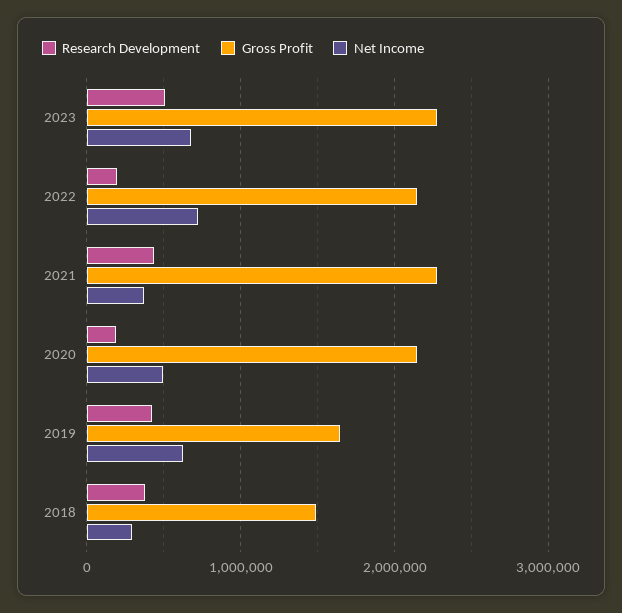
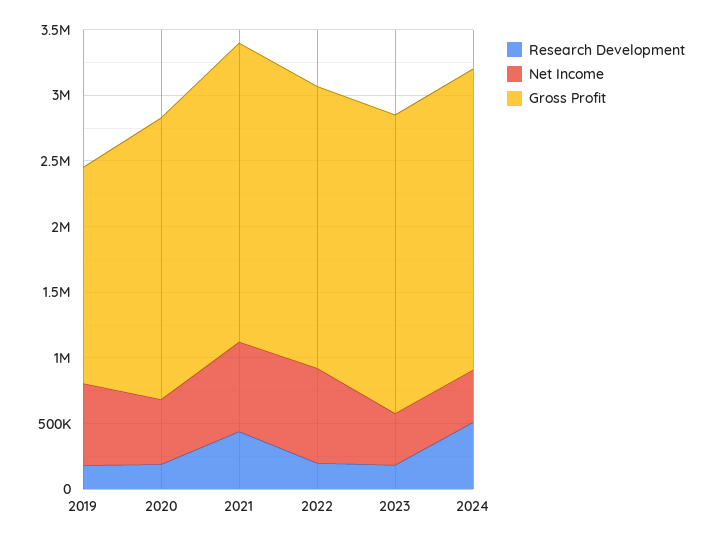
Research Development, 2023: 500000 -> 200000
Net Income, 2023: 700000 -> 400000
Net Income, 2021: 400000 -> 700000
Research Development, 2019: 400000 -> 200000
Research Development, 2018: 400000 -> none
Gross Profit, 2018: 1500000 -> none
Net Income, 2018: 300000 -> none
Research Development, 2024: none -> 500000
Net Income, 2024: none -> 400000
Gross Profit, 2024: none -> 2300000

